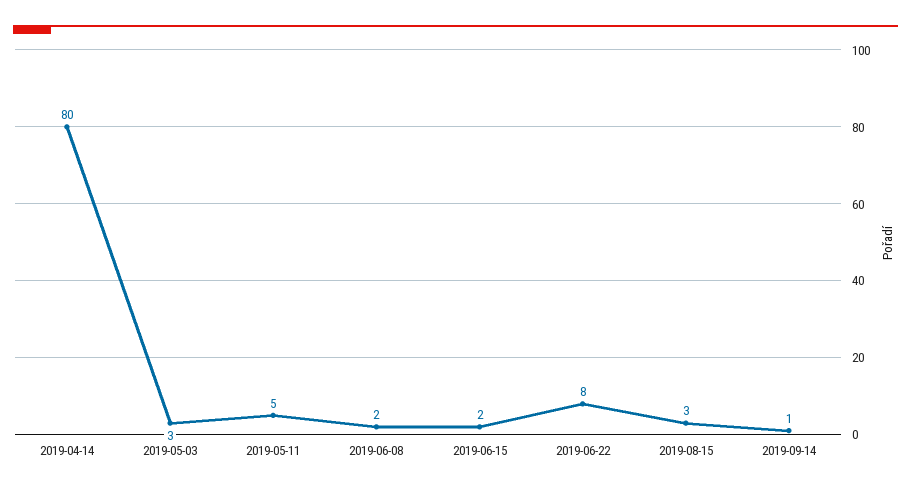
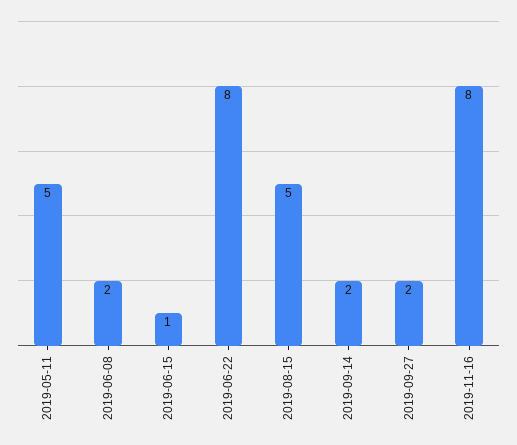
2019-04-14: 80 -> none
2019-05-03: 3 -> none
2019-06-15: 2 -> 1
2019-08-15: 3 -> 5
2019-09-14: 1 -> 2
2019-09-27: none -> 2
2019-11-16: none -> 8

